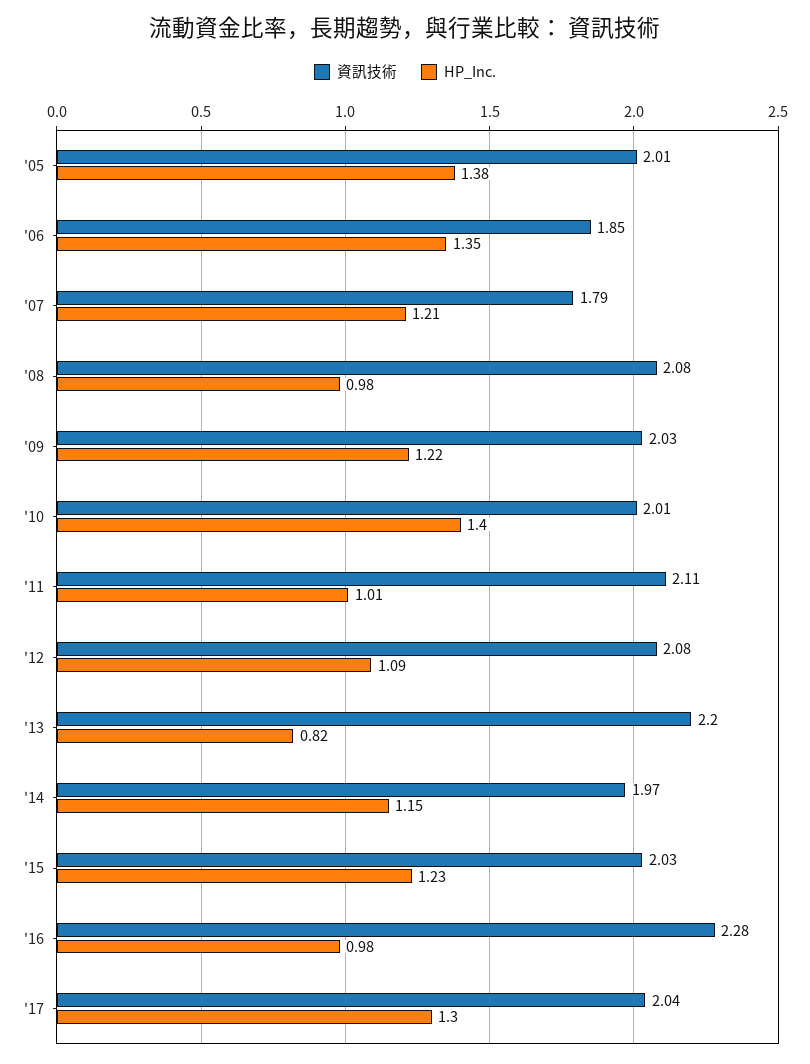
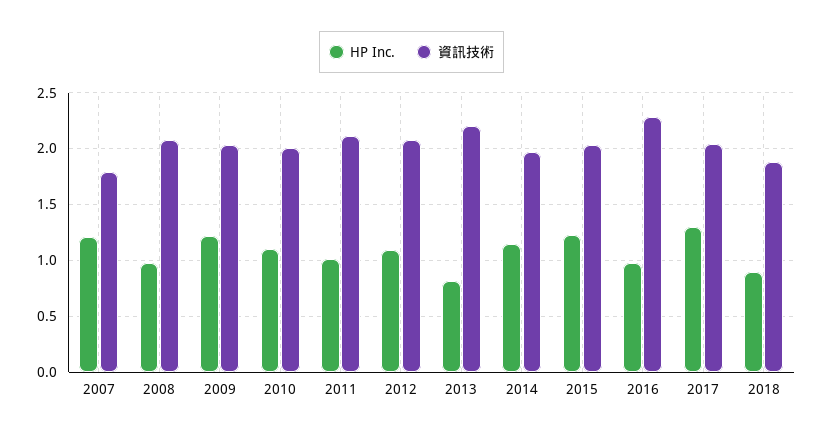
資訊技術, '05: 2.01 -> none
HP_Inc., '05: 1.38 -> none
資訊技術, '06: 1.85 -> none
HP_Inc., '06: 1.35 -> none
HP_Inc., '10: 1.4 -> 1.1
HP_Inc., 2018: none -> 0.9
資訊技術, 2018: none -> 1.9

